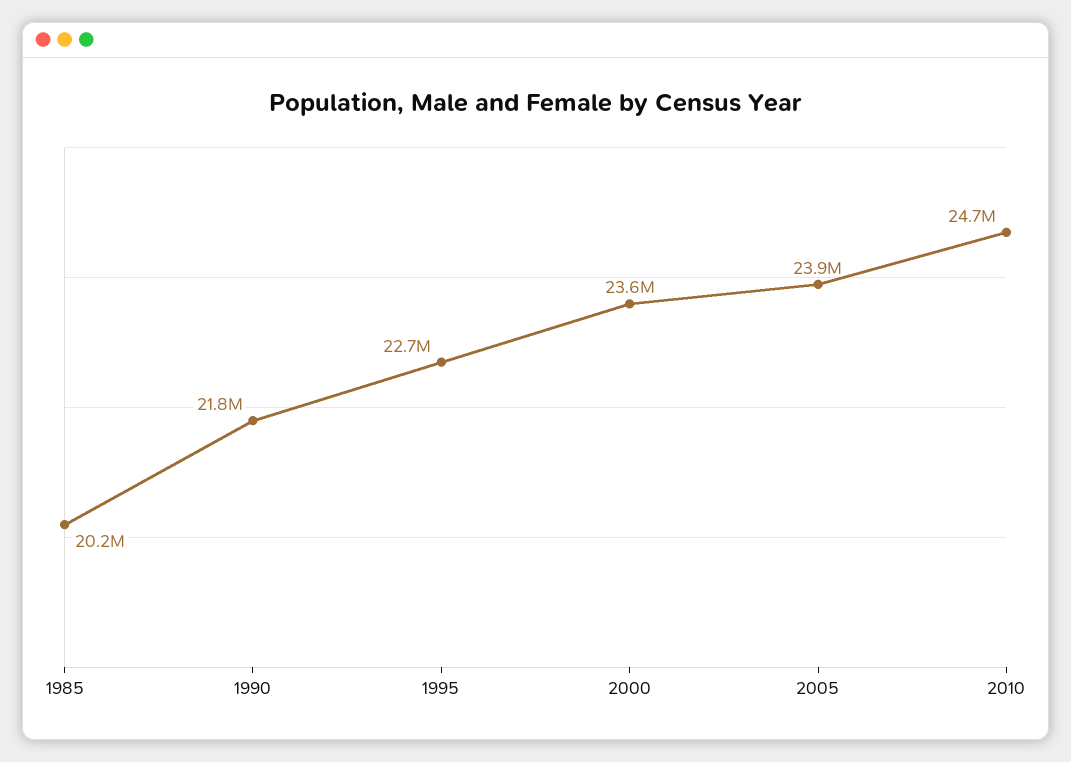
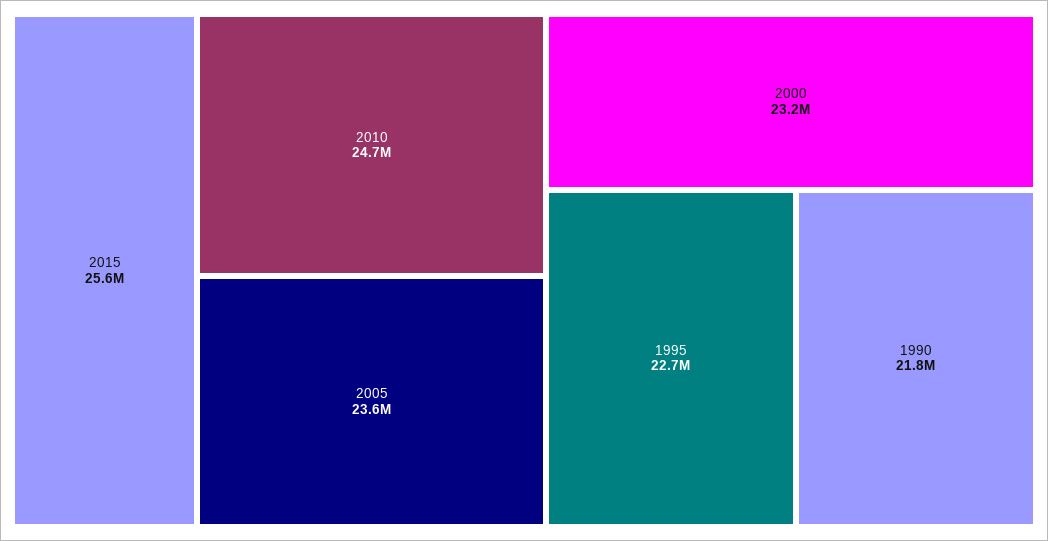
1985: 20200000 -> none
2000: 23600000 -> 23200000
2005: 23900000 -> 23600000
2015: none -> 25600000

